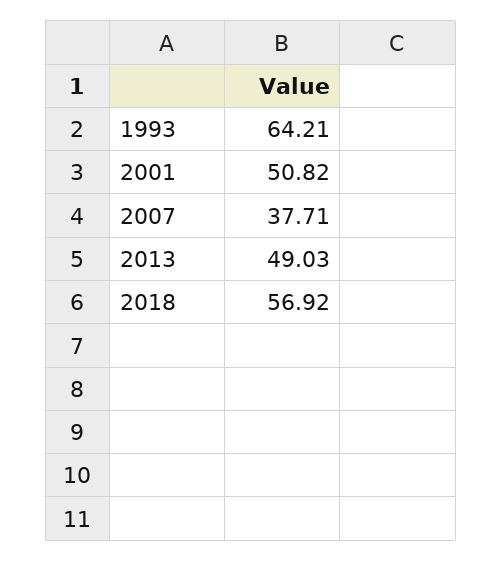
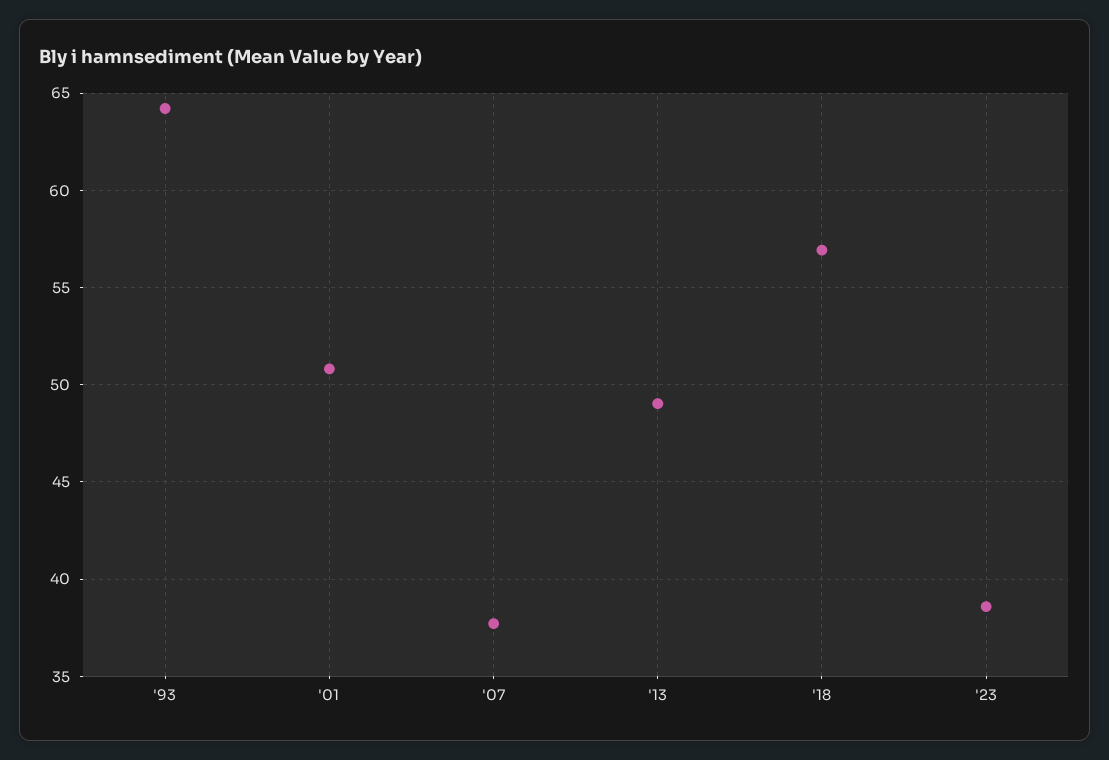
'23: none -> 38.5

